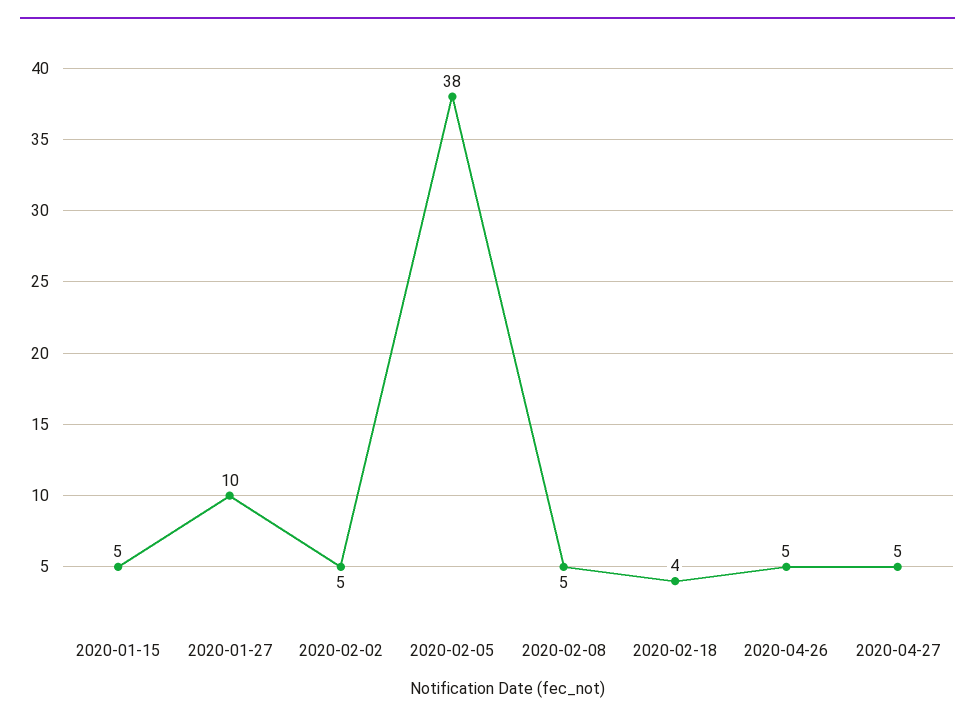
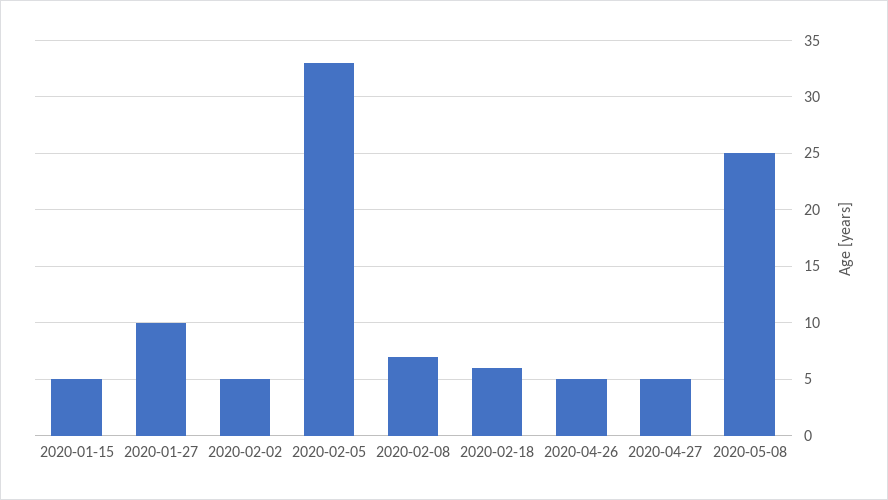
2020-02-05: 38 -> 33
2020-02-08: 5 -> 7
2020-02-18: 4 -> 6
2020-05-08: none -> 25

